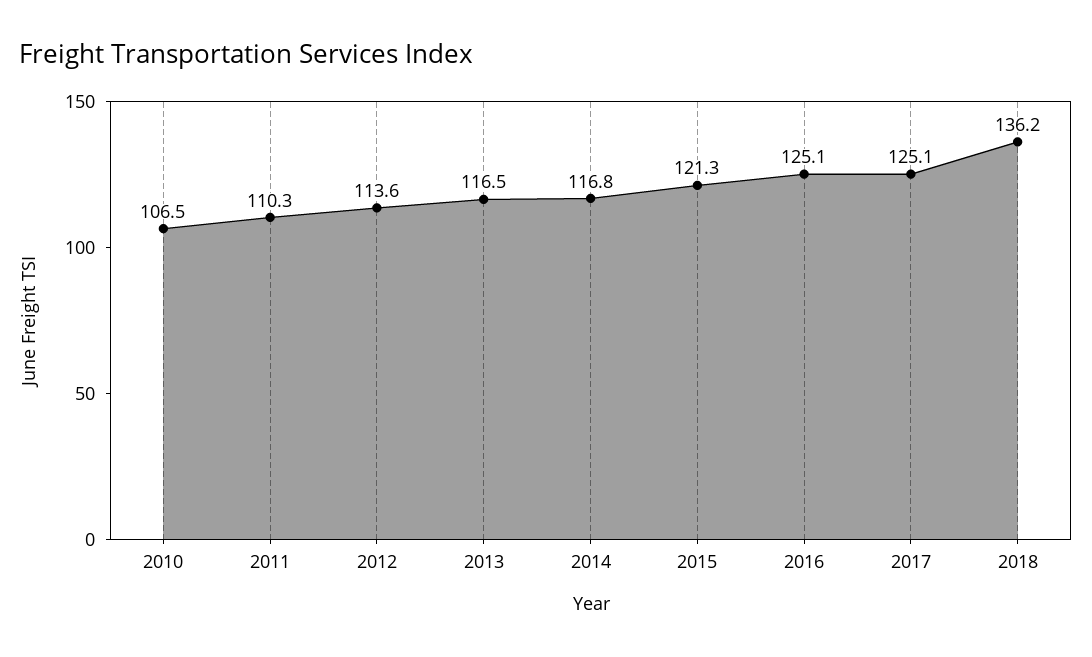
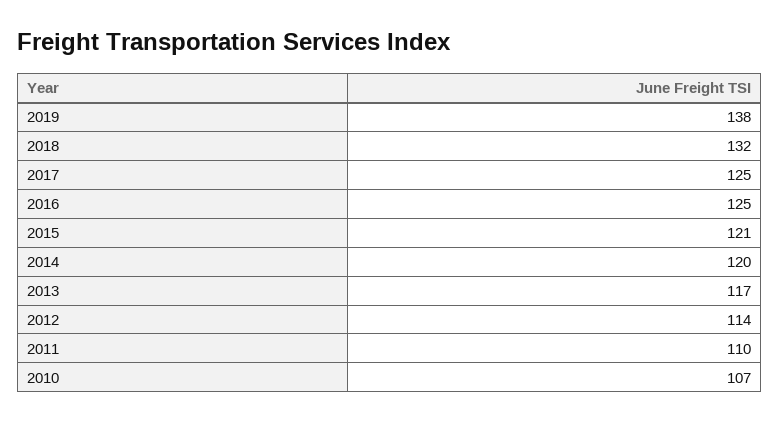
2014: 116.8 -> 120
2018: 136.2 -> 132
2019: none -> 138

